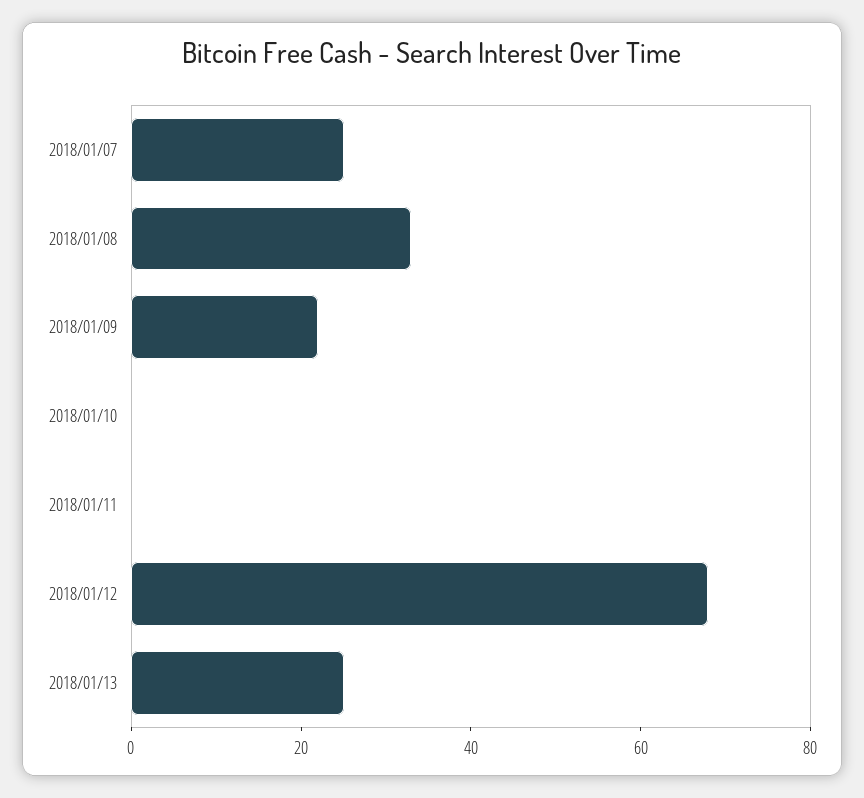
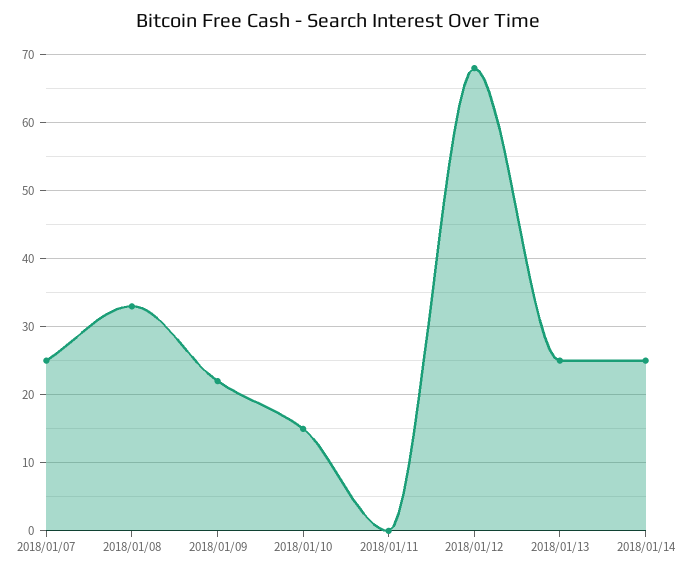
2018/01/10: 0 -> 15
2018/01/14: none -> 25

